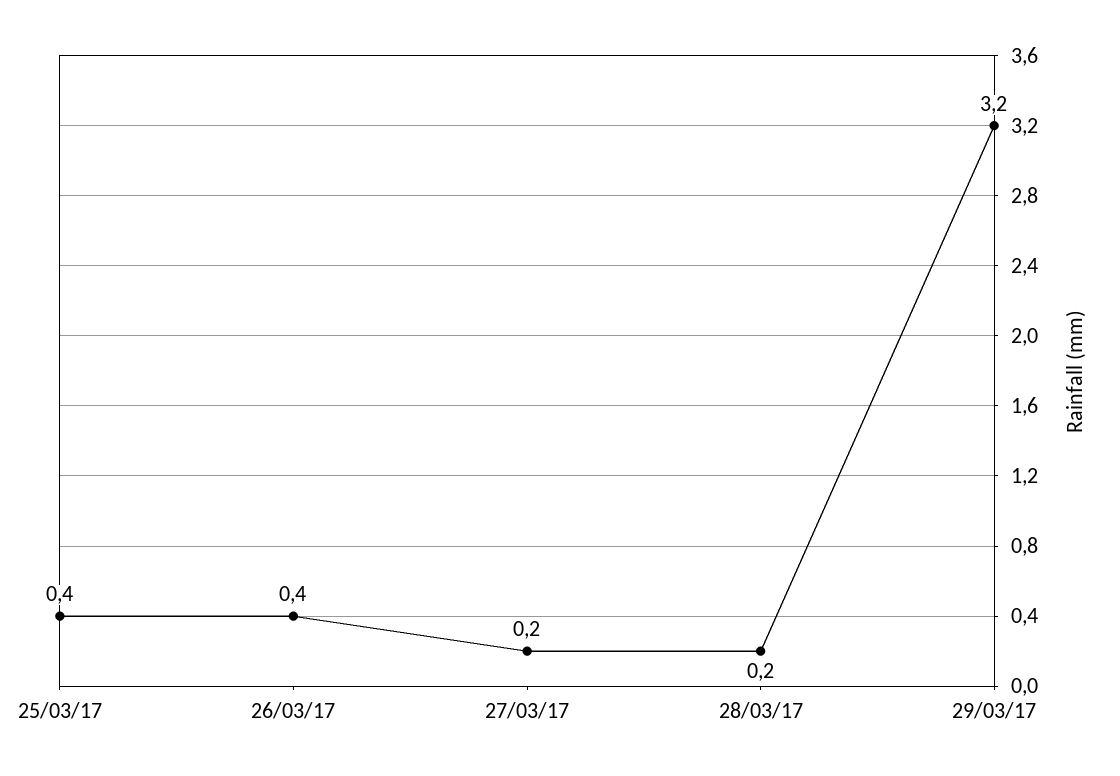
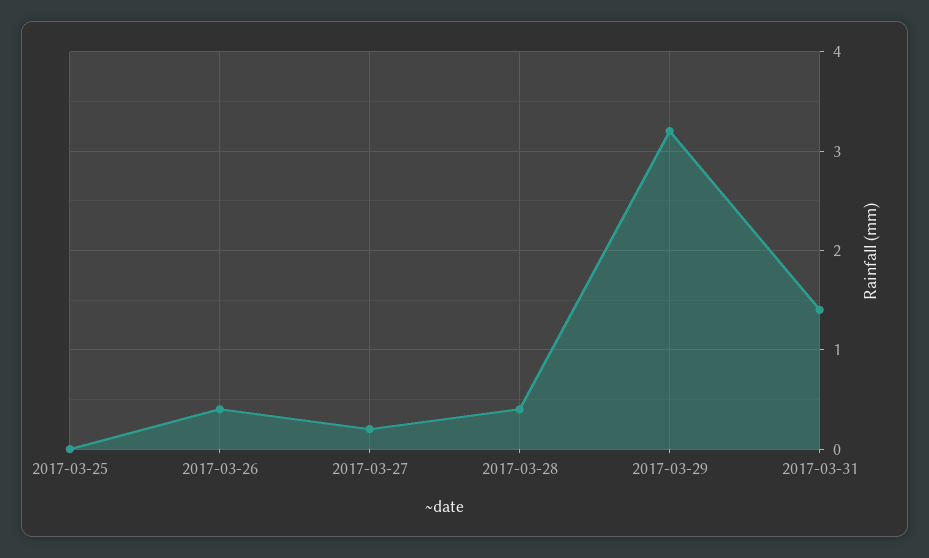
25/03/17: 0.4 -> 0
28/03/17: 0.2 -> 0.4
2017-03-31: none -> 1.4

